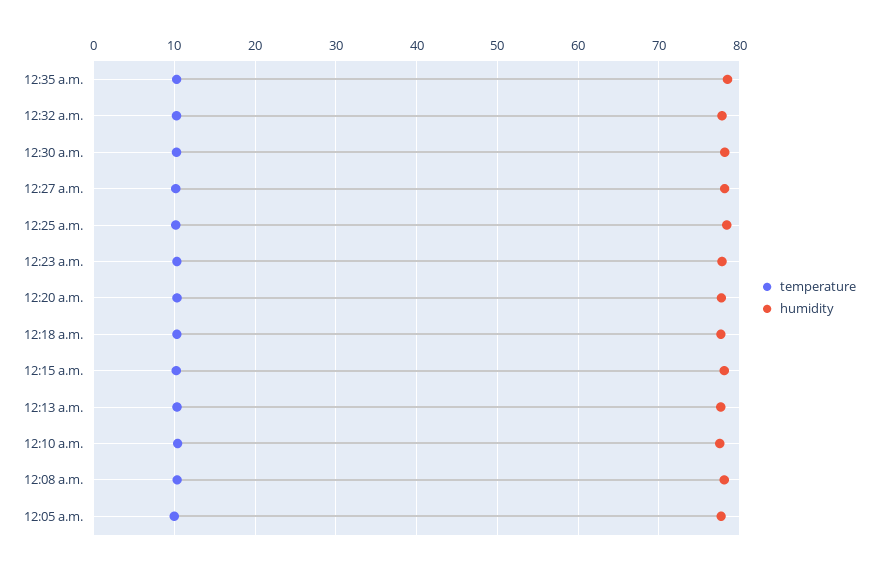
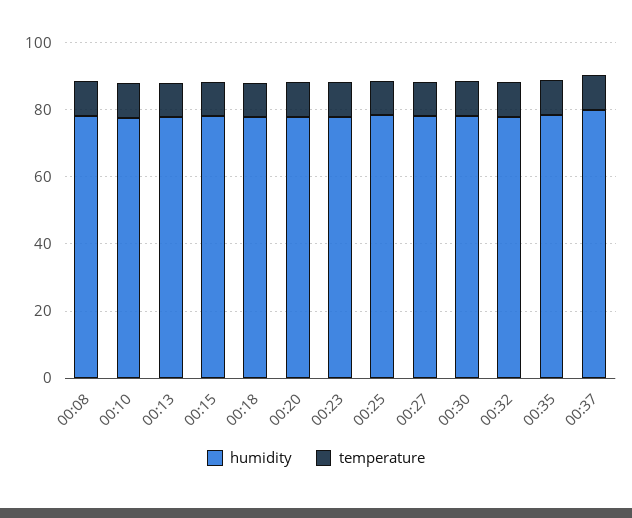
temperature, 12:05 a.m.: 10 -> none
humidity, 12:05 a.m.: 78 -> none
humidity, 00:37: none -> 80
temperature, 00:37: none -> 10

